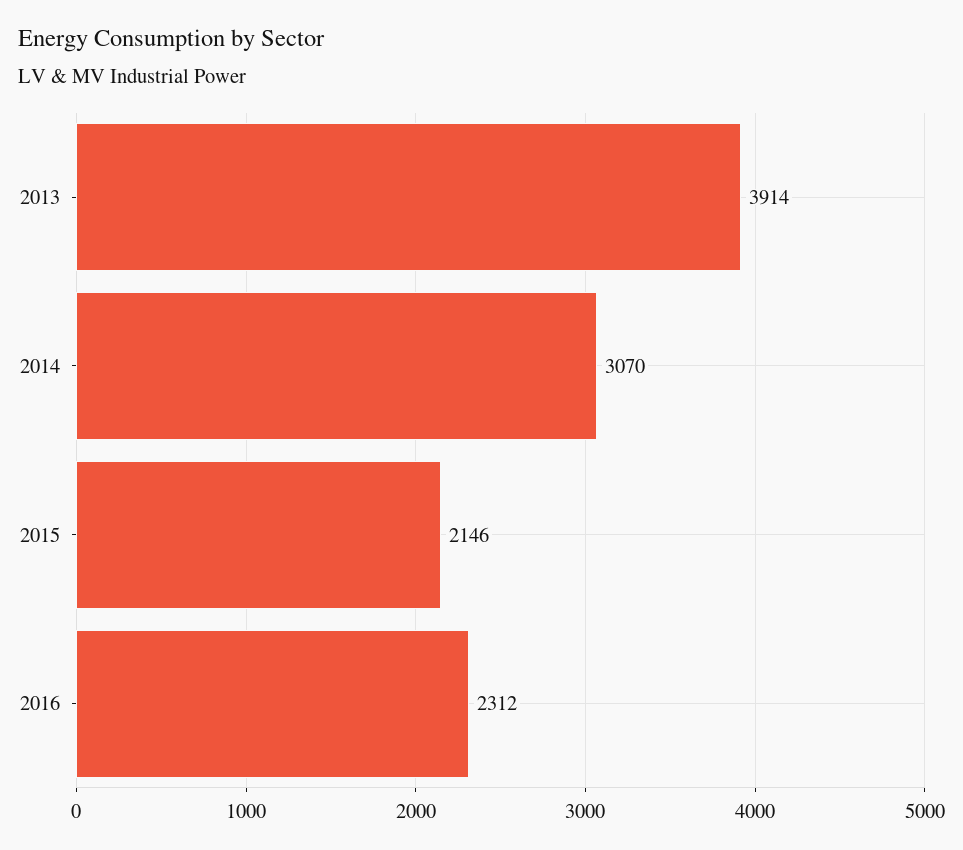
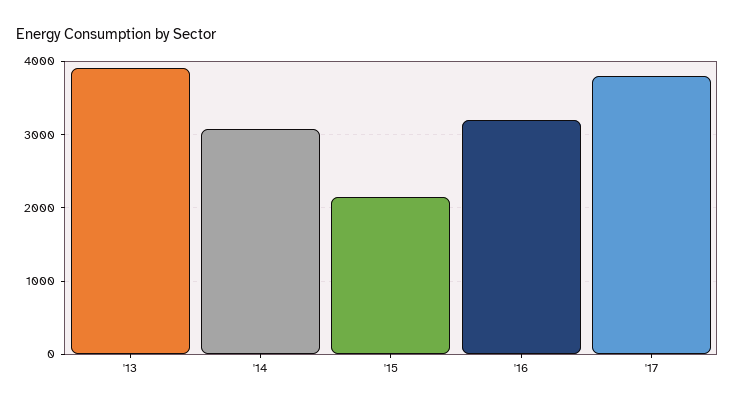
2016: 2312 -> 3200
'17: none -> 3800

